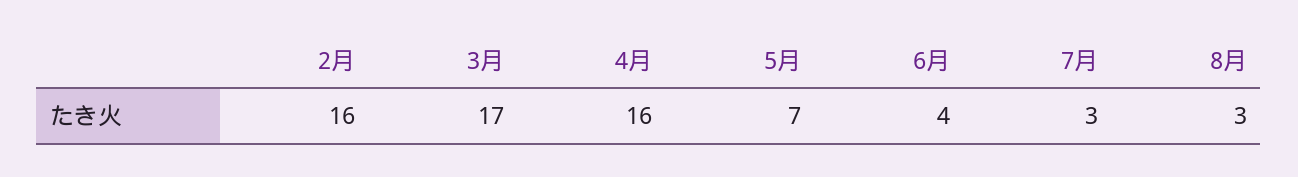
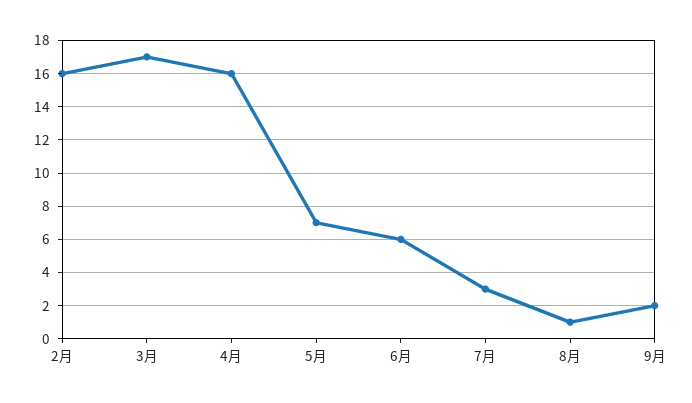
6月: 4 -> 6
8月: 3 -> 1
9月: none -> 2

